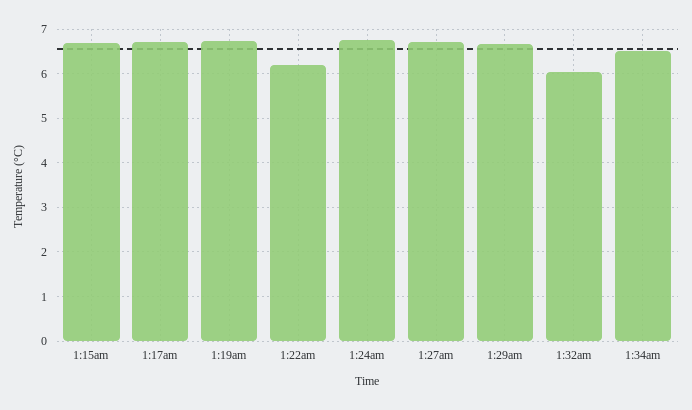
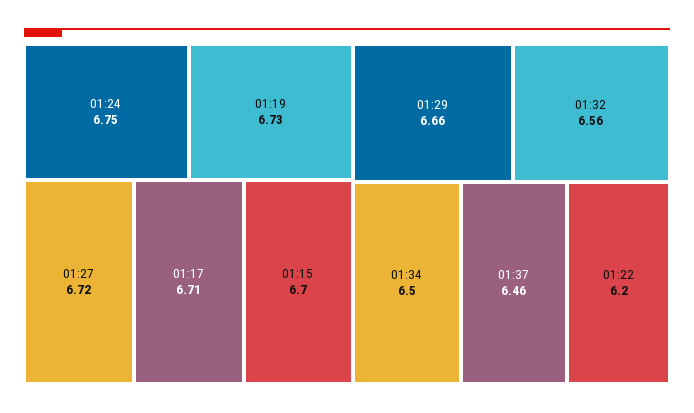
1:32am: 6 -> 6.56
01:37: none -> 6.46

